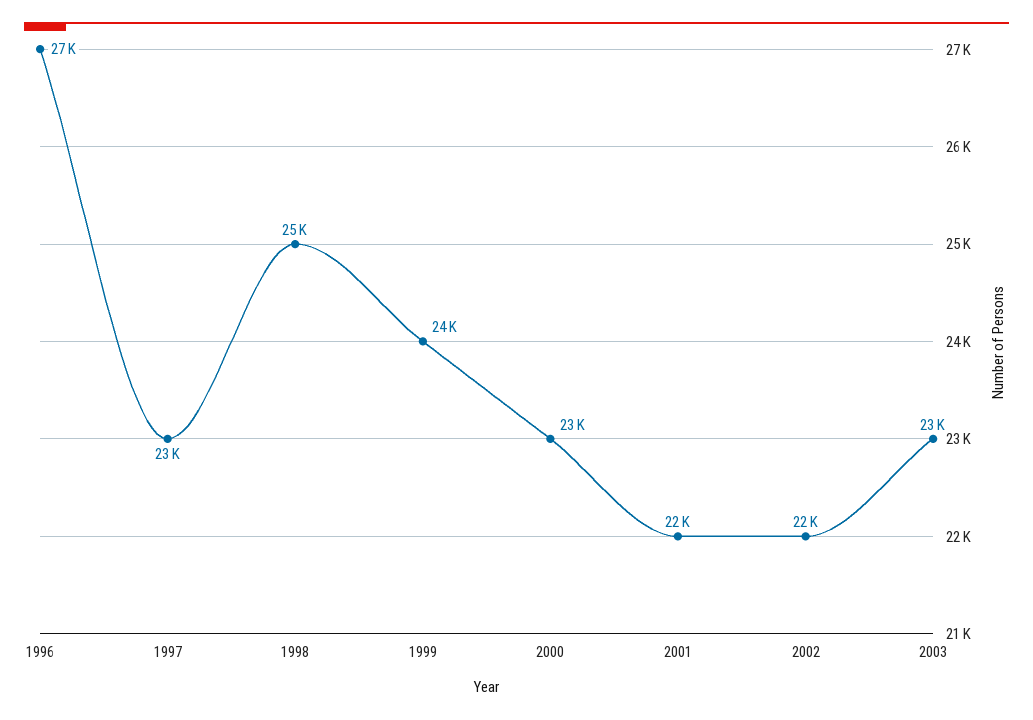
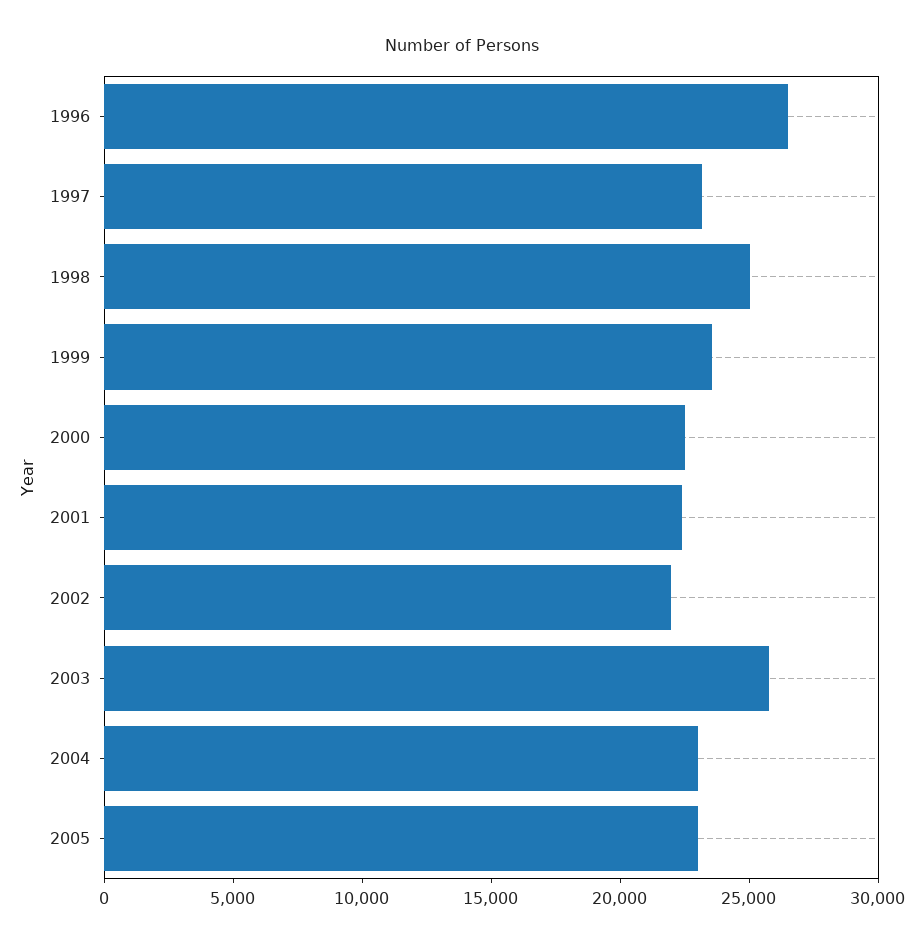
2003: 23000 -> 26000
2004: none -> 23000
2005: none -> 23000

